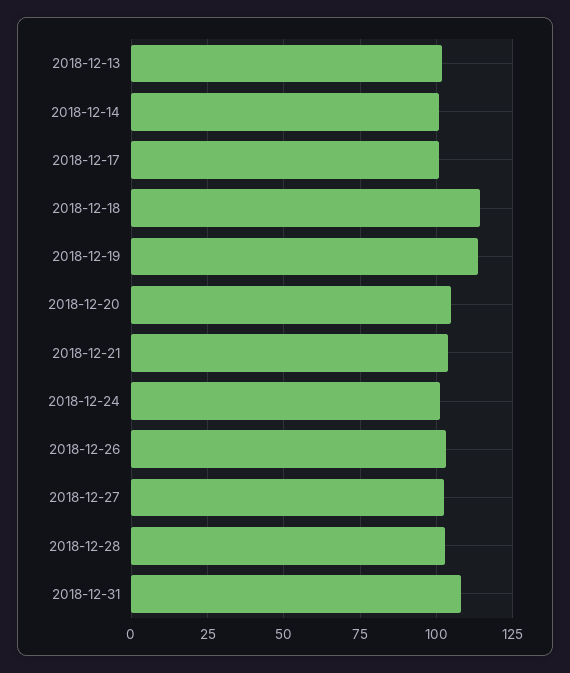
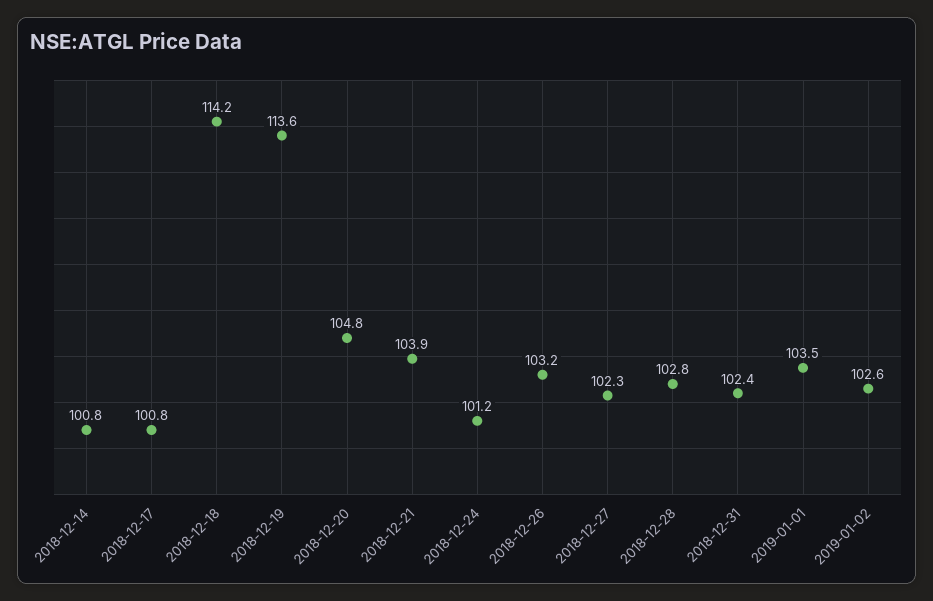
2018-12-13: 102.5 -> none
2018-12-31: 107.5 -> 102.4
2019-01-01: none -> 103.5
2019-01-02: none -> 102.6

